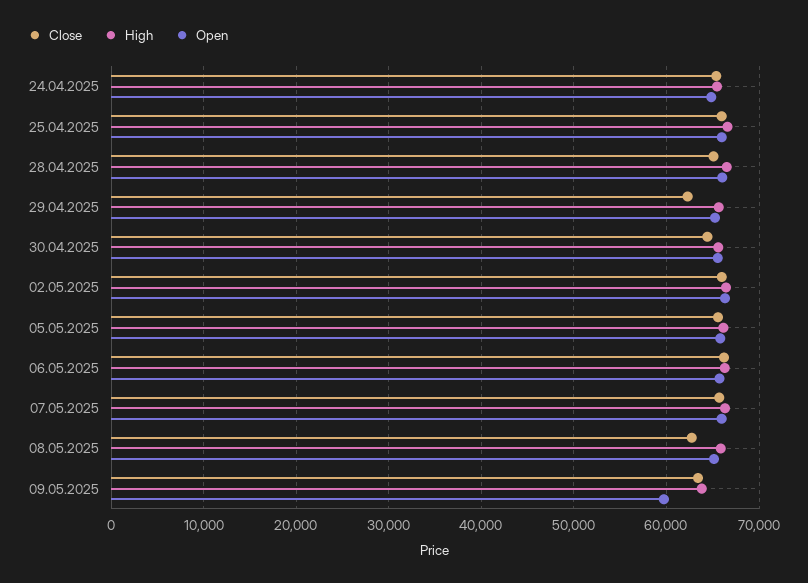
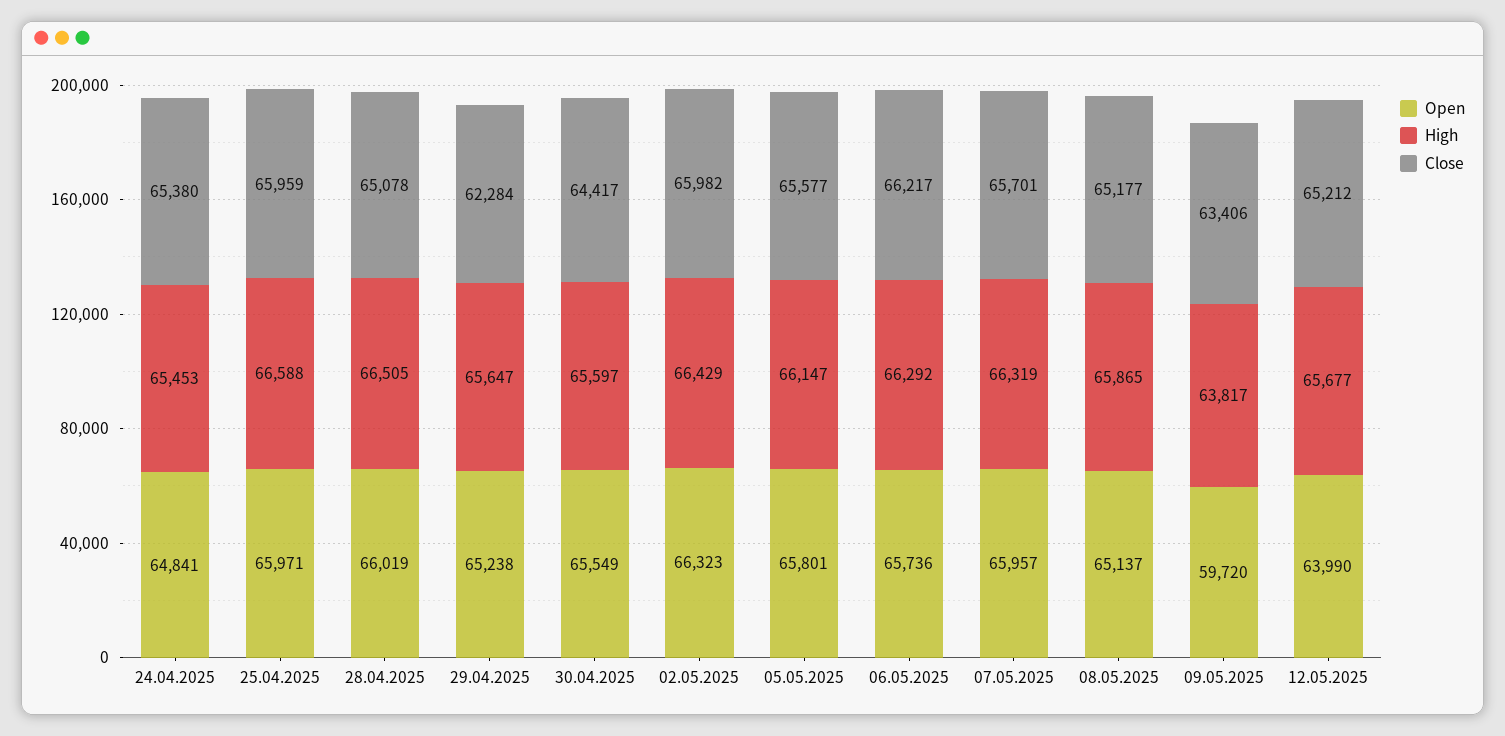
Close, 08.05.2025: 63000 -> 65177
Open, 12.05.2025: none -> 63990
High, 12.05.2025: none -> 65677
Close, 12.05.2025: none -> 65212

